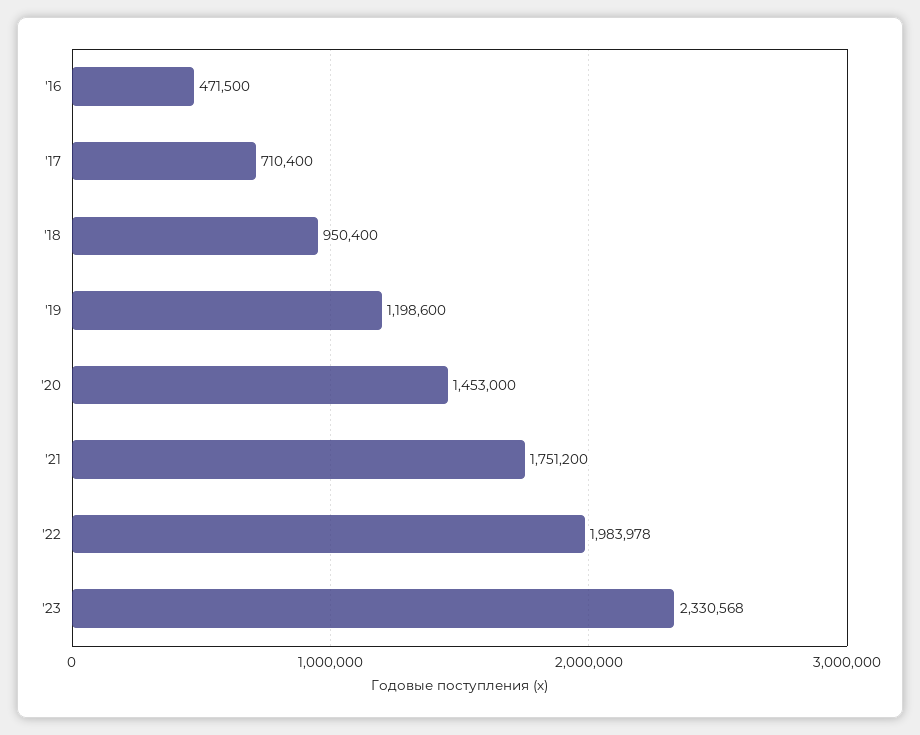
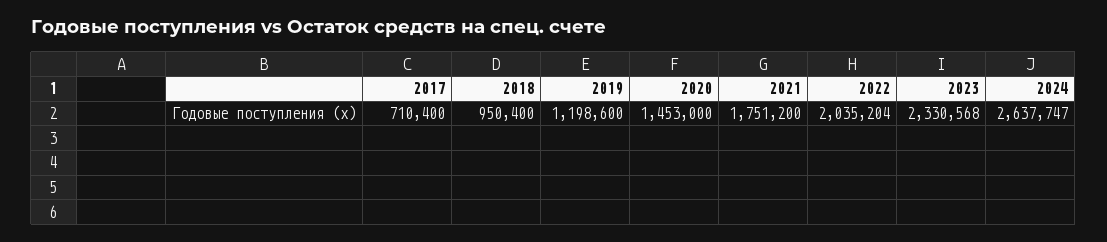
'16: 471500 -> none
'22: 1983978 -> 2035204
2024: none -> 2637747

